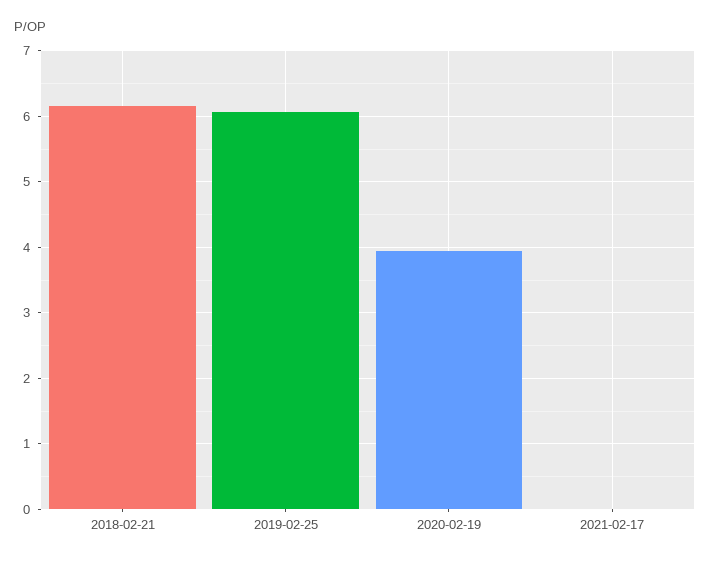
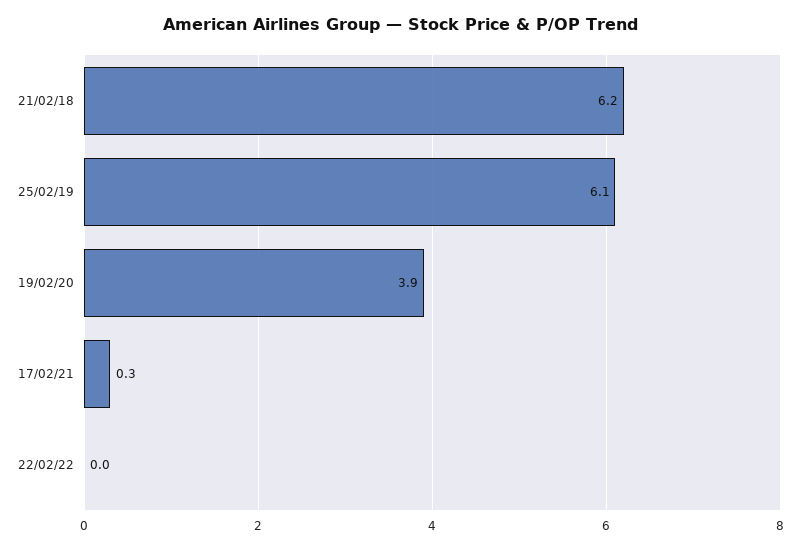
2021-02-17: 0 -> 0.3
22/02/22: none -> 0

